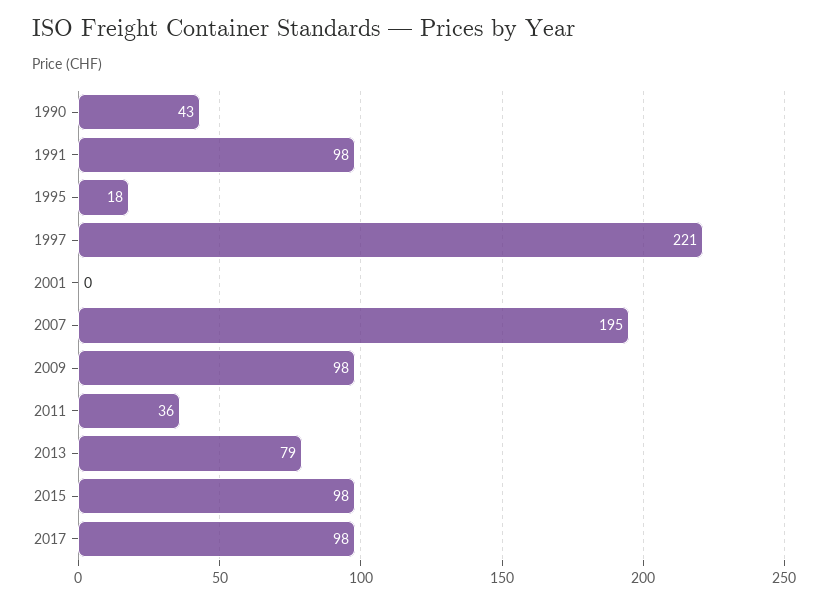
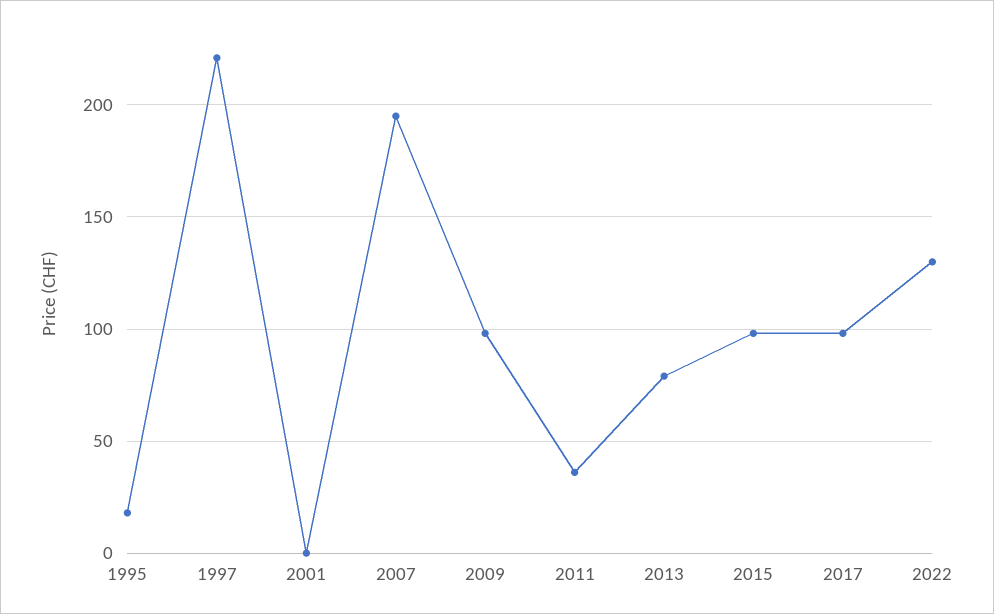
1990: 43 -> none
1991: 98 -> none
2022: none -> 130

